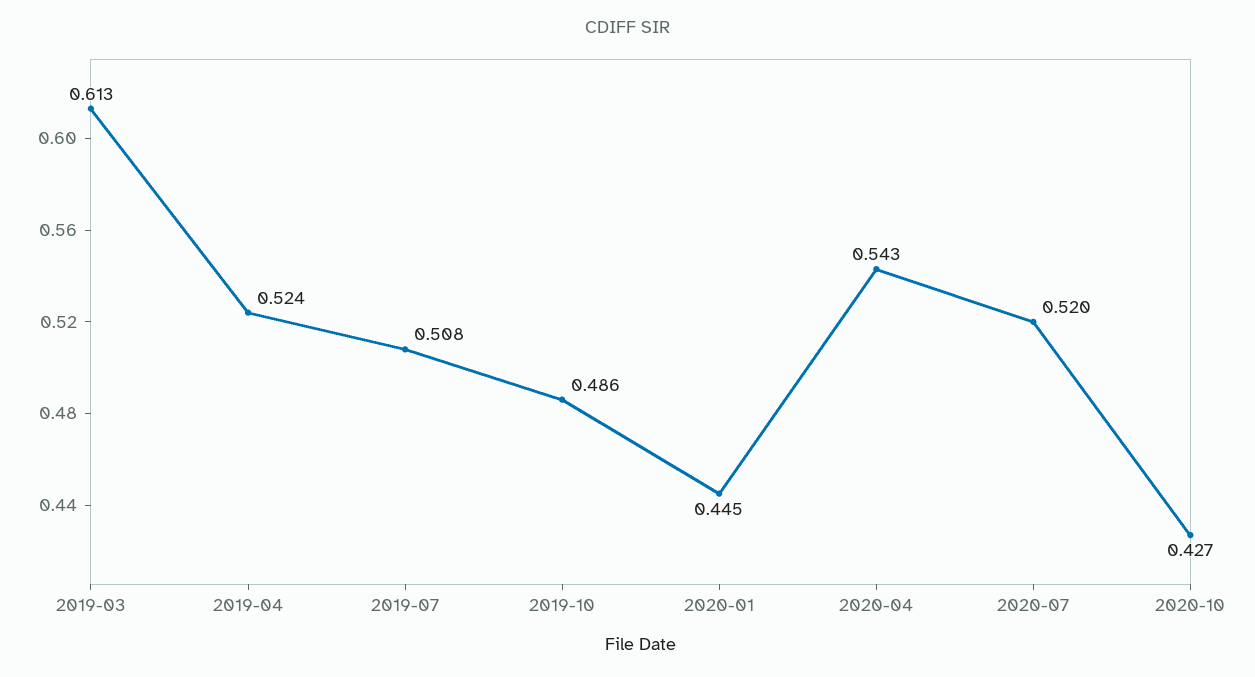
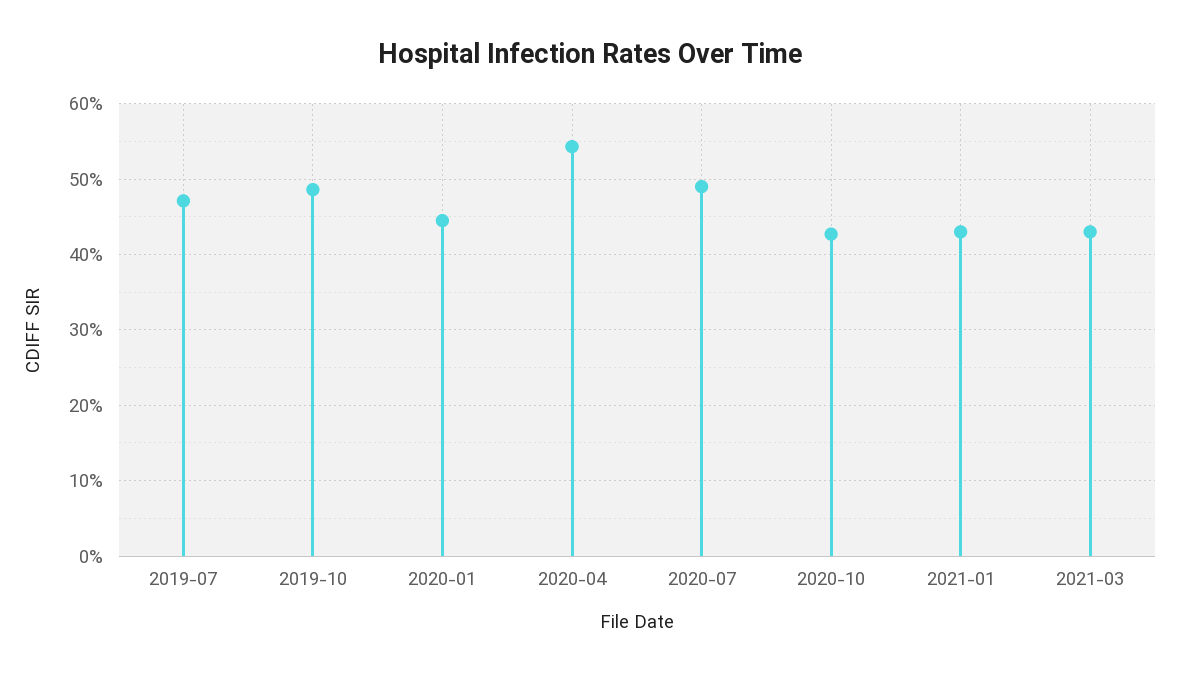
2019-03: 0.613 -> none
2019-04: 0.524 -> none
2019-07: 0.508 -> 0.47
2020-07: 0.52 -> 0.49
2021-01: none -> 0.43
2021-03: none -> 0.43

